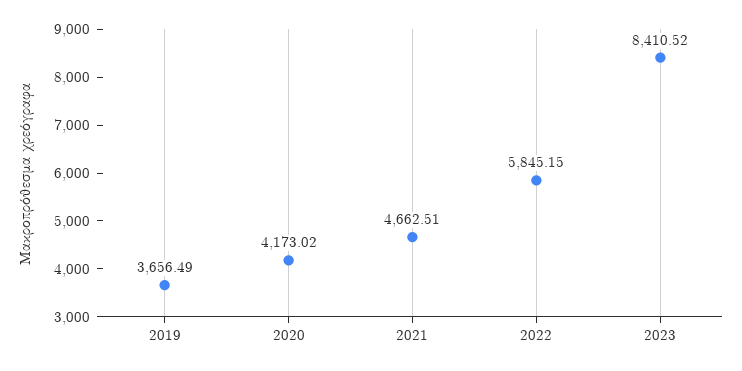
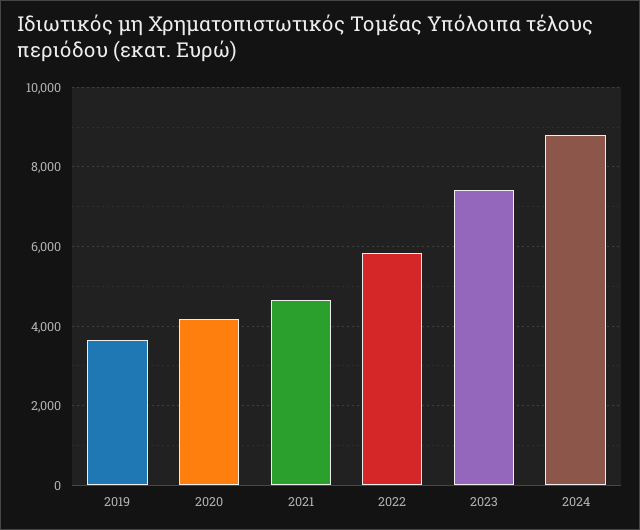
2023: 8410.52 -> 7400
2024: none -> 8800

